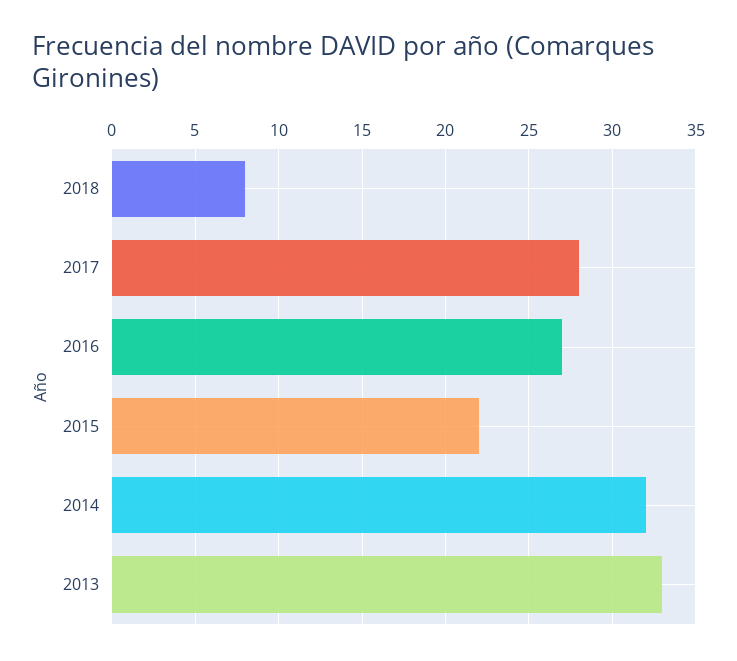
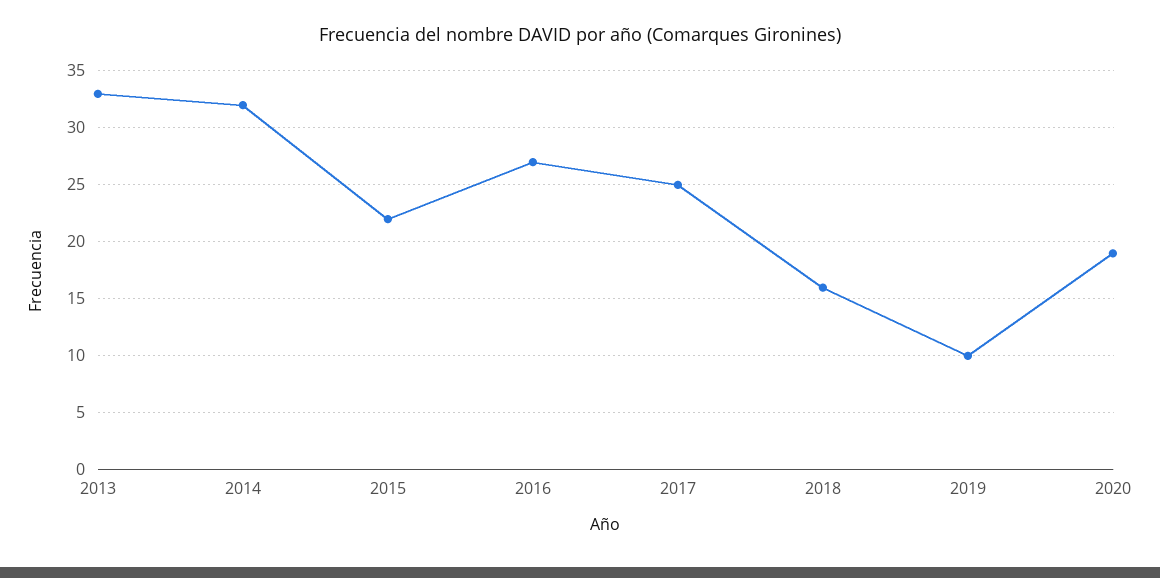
2018: 8 -> 16
2017: 28 -> 25
2019: none -> 10
2020: none -> 19

